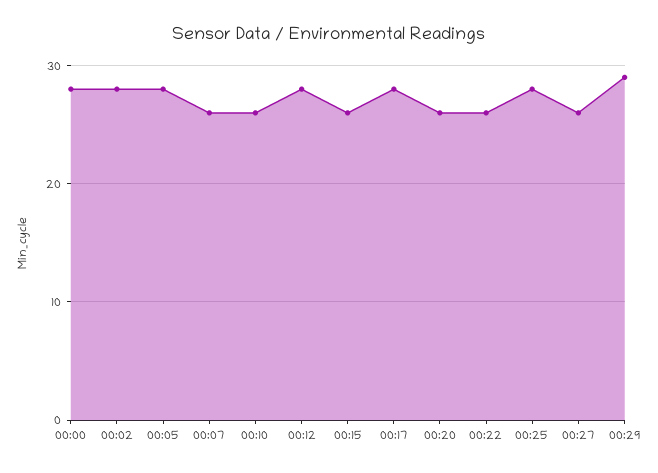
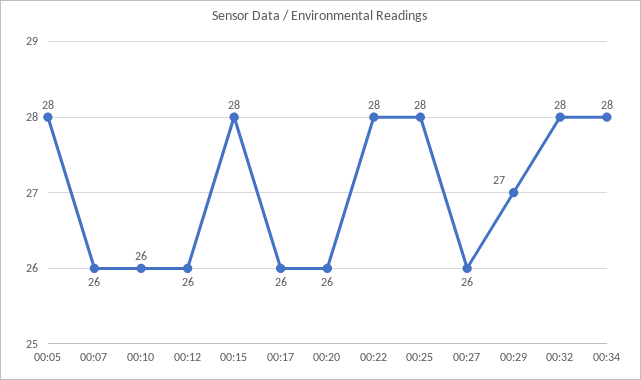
00:00: 28 -> none
00:02: 28 -> none
00:12: 28 -> 26
00:15: 26 -> 28
00:17: 28 -> 26
00:22: 26 -> 28
00:29: 29 -> 27
00:32: none -> 28
00:34: none -> 28

